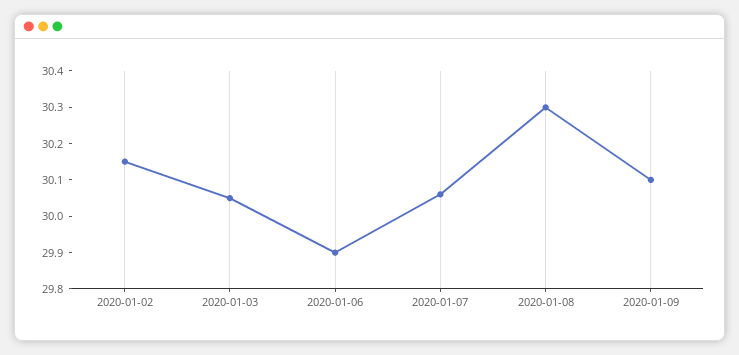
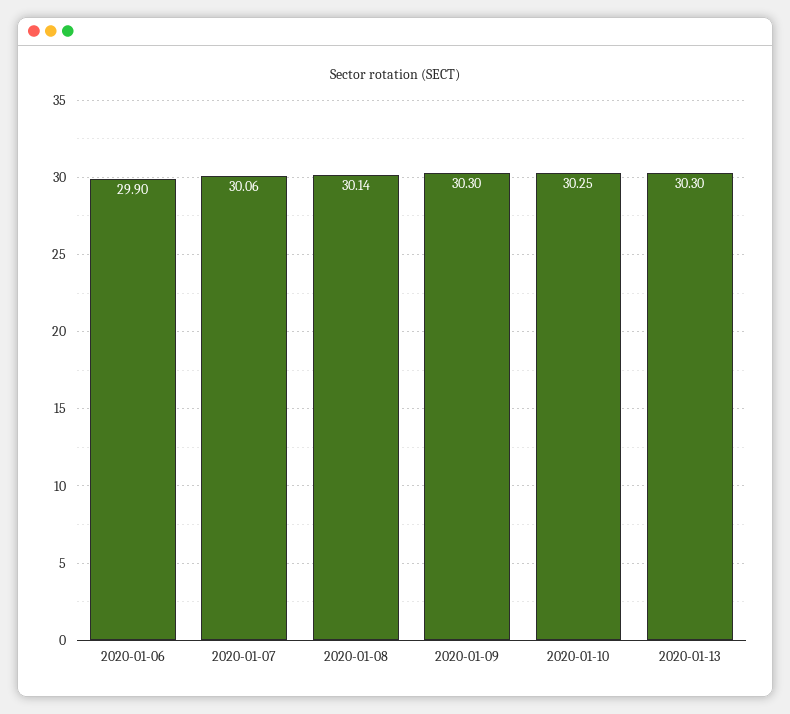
2020-01-02: 30.15 -> none
2020-01-03: 30.05 -> none
2020-01-08: 30.3 -> 30.14
2020-01-09: 30.1 -> 30.3
2020-01-10: none -> 30.25
2020-01-13: none -> 30.3

